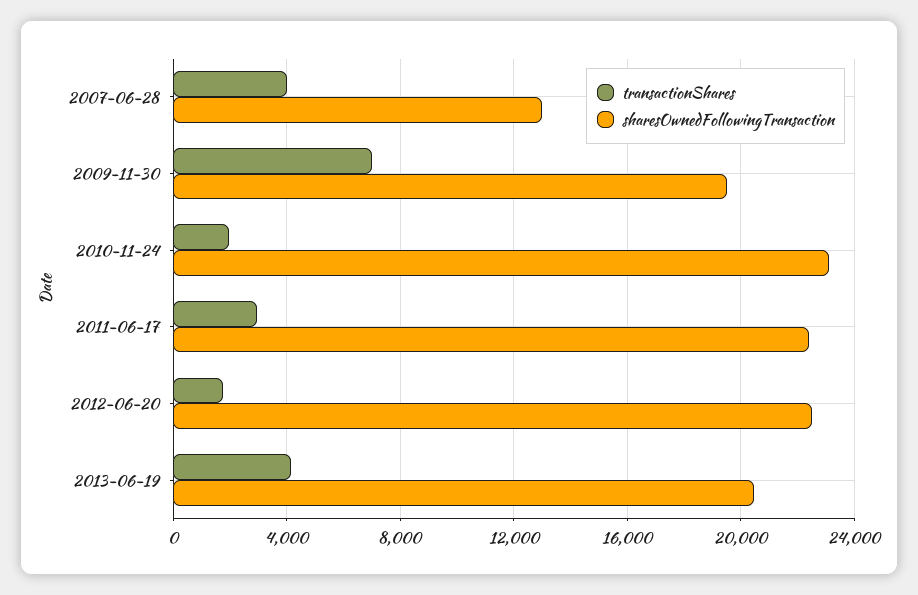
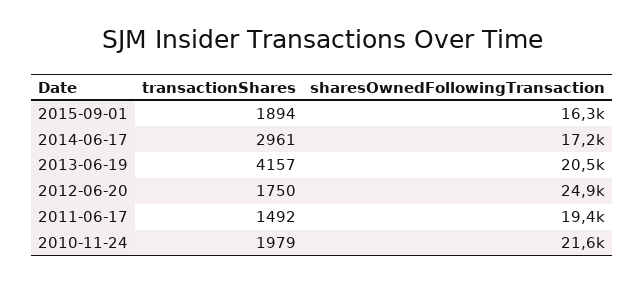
transactionShares, 2007-06-28: 4000 -> none
sharesOwnedFollowingTransaction, 2007-06-28: 13000 -> none
transactionShares, 2009-11-30: 7000 -> none
sharesOwnedFollowingTransaction, 2009-11-30: 19500 -> none
sharesOwnedFollowingTransaction, 2010-11-24: 23000 -> 21600
transactionShares, 2011-06-17: 3000 -> 1492
sharesOwnedFollowingTransaction, 2011-06-17: 22500 -> 19400
sharesOwnedFollowingTransaction, 2012-06-20: 22500 -> 24900
transactionShares, 2015-09-01: none -> 1894
sharesOwnedFollowingTransaction, 2015-09-01: none -> 16300
transactionShares, 2014-06-17: none -> 2961
sharesOwnedFollowingTransaction, 2014-06-17: none -> 17200

